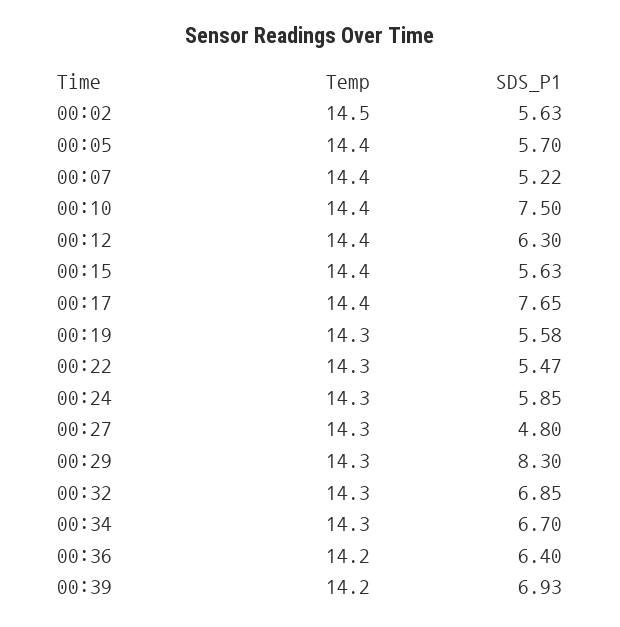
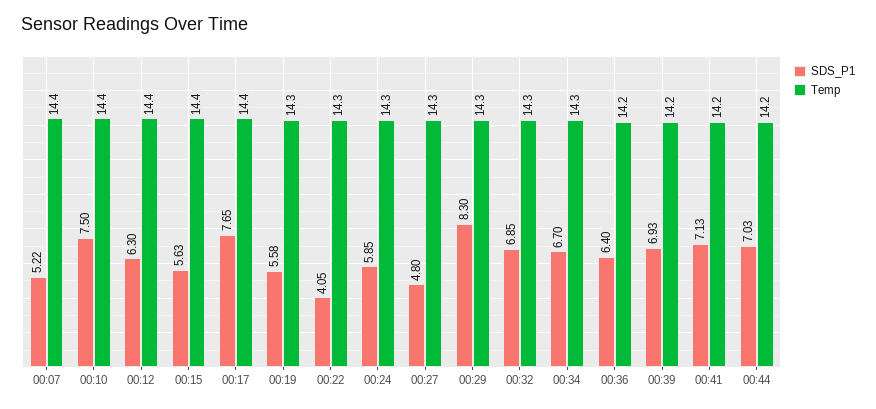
Temp, 00:02: 14.5 -> none
SDS_P1, 00:02: 5.63 -> none
Temp, 00:05: 14.4 -> none
SDS_P1, 00:05: 5.7 -> none
SDS_P1, 00:22: 5.47 -> 4.05
SDS_P1, 00:41: none -> 7.13
Temp, 00:41: none -> 14.2
SDS_P1, 00:44: none -> 7.03
Temp, 00:44: none -> 14.2

